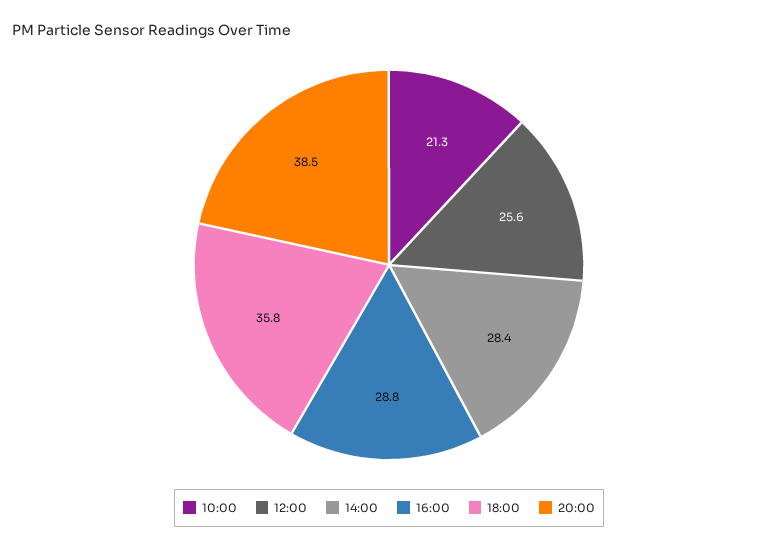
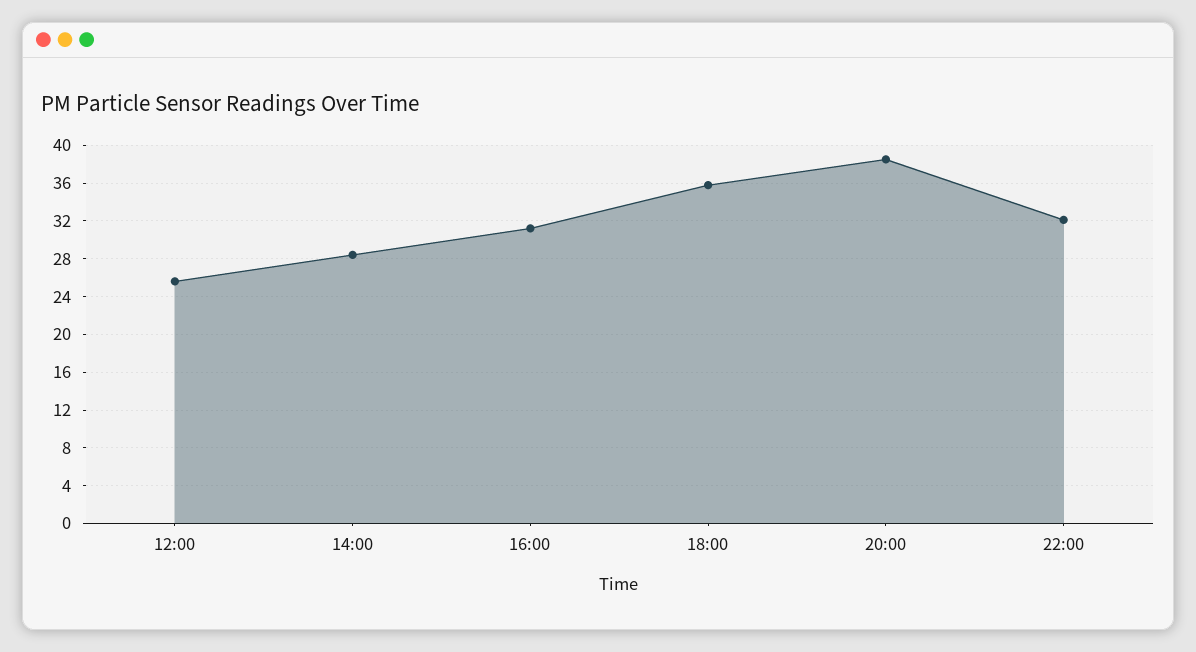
10:00: 21.3 -> none
16:00: 28.8 -> 31
22:00: none -> 32

